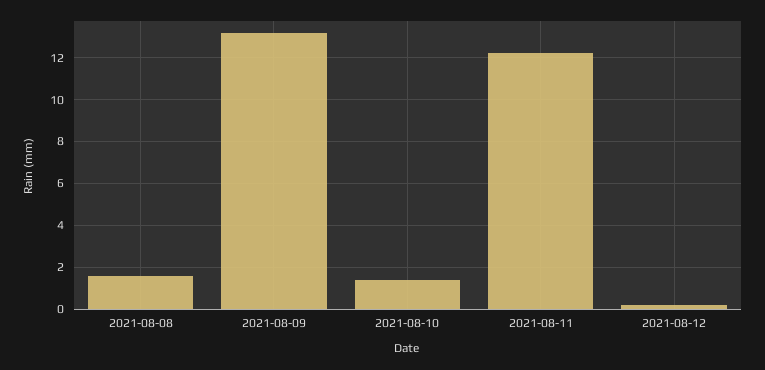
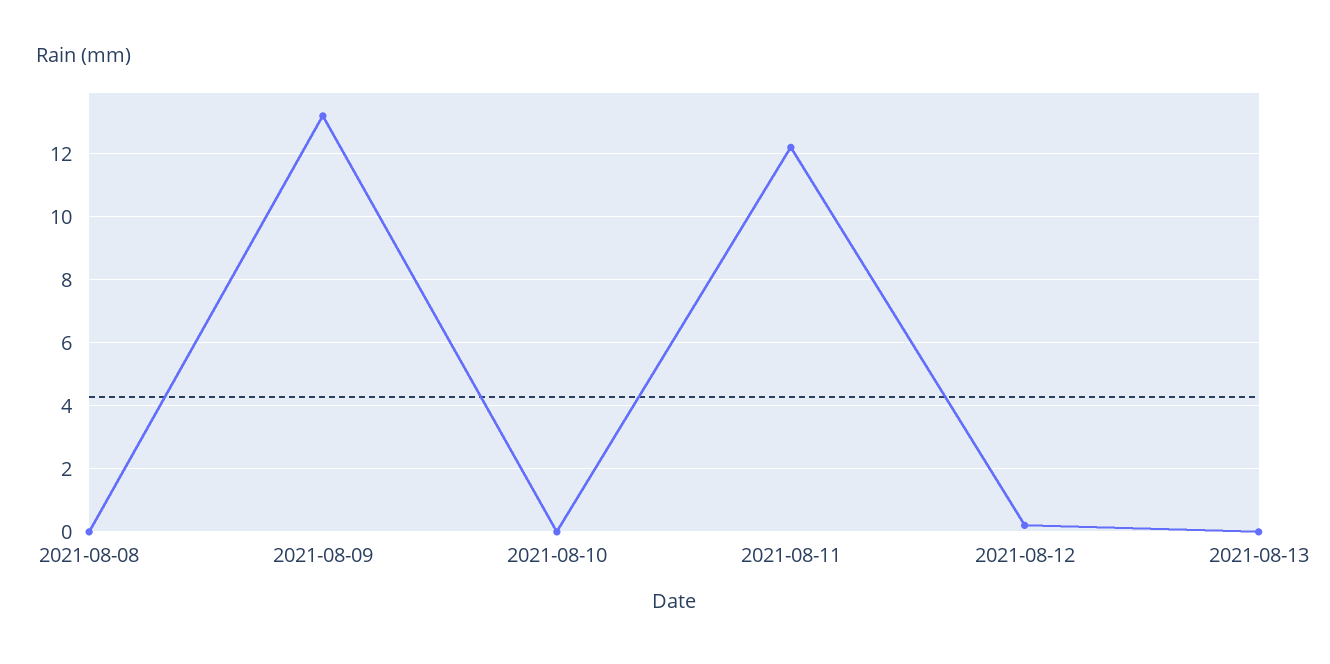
2021-08-08: 1.5 -> 0
2021-08-10: 1.5 -> 0
2021-08-13: none -> 0

